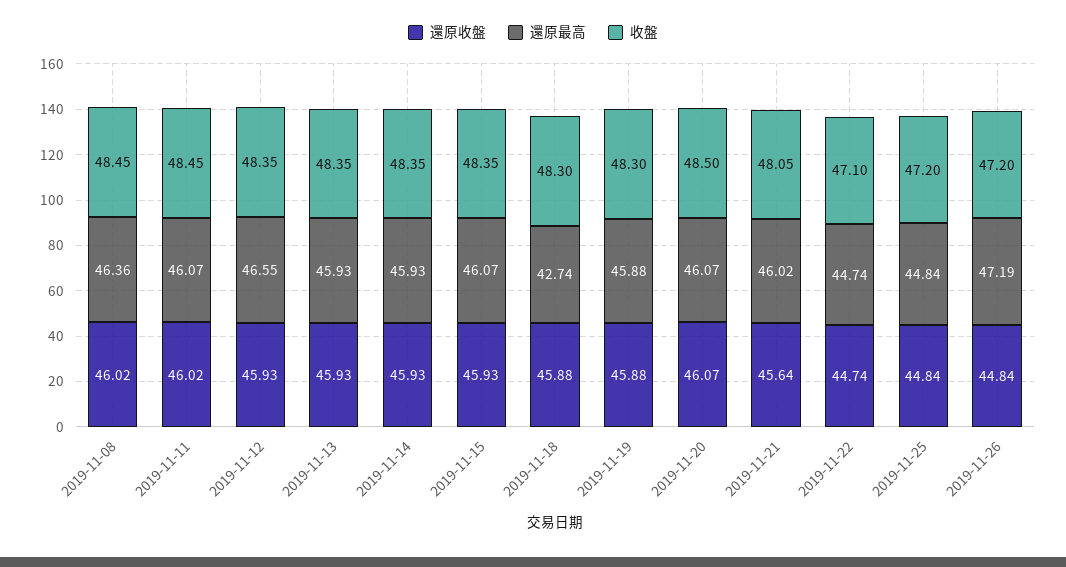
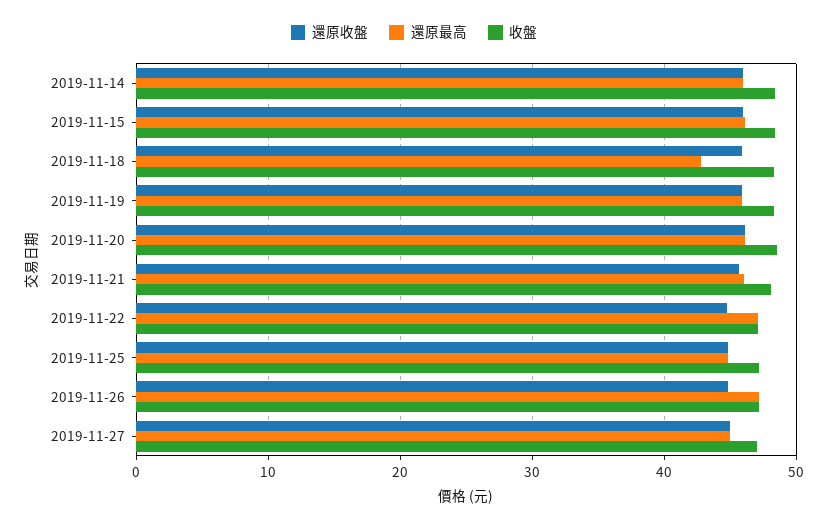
還原收盤, 2019-11-08: 46.02 -> none
還原最高, 2019-11-08: 46.36 -> none
收盤, 2019-11-08: 48.45 -> none
還原收盤, 2019-11-11: 46.02 -> none
還原最高, 2019-11-11: 46.07 -> none
收盤, 2019-11-11: 48.45 -> none
還原收盤, 2019-11-12: 45.93 -> none
還原最高, 2019-11-12: 46.55 -> none
收盤, 2019-11-12: 48.35 -> none
還原收盤, 2019-11-13: 45.93 -> none
還原最高, 2019-11-13: 45.93 -> none
收盤, 2019-11-13: 48.35 -> none
還原最高, 2019-11-22: 44.74 -> 47
還原收盤, 2019-11-27: none -> 45
還原最高, 2019-11-27: none -> 45
收盤, 2019-11-27: none -> 47

